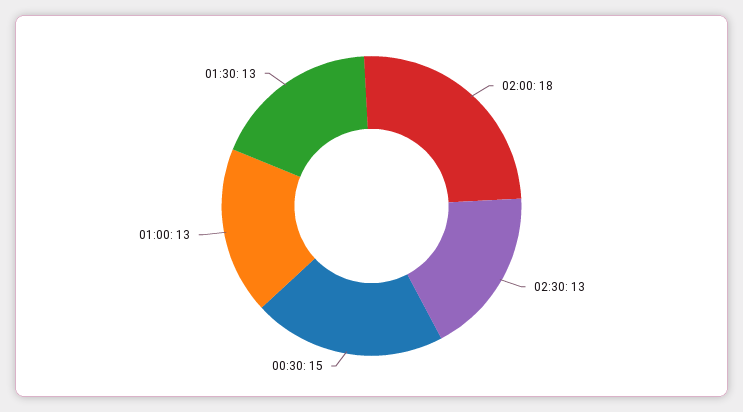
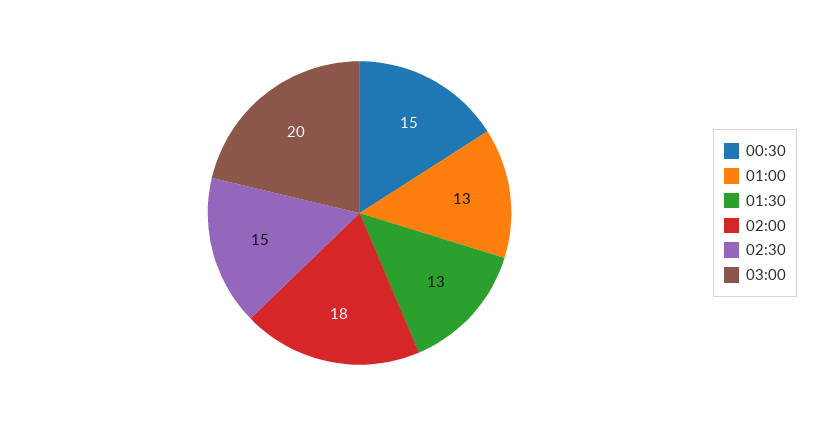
02:30: 13 -> 15
03:00: none -> 20

